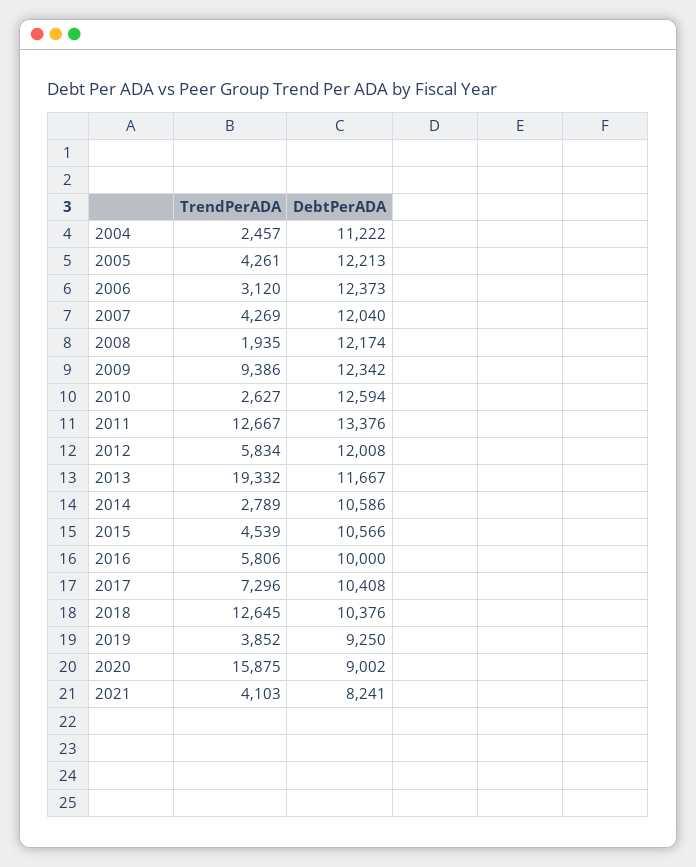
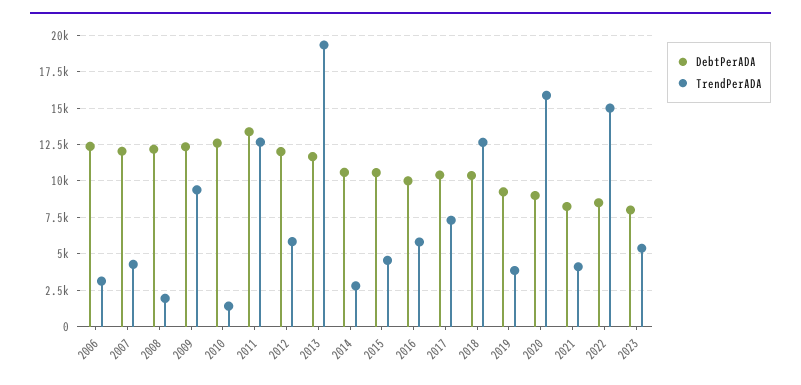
TrendPerADA, 2004: 2457 -> none
DebtPerADA, 2004: 11222 -> none
TrendPerADA, 2005: 4261 -> none
DebtPerADA, 2005: 12213 -> none
TrendPerADA, 2010: 2627 -> 1500
DebtPerADA, 2022: none -> 8500
TrendPerADA, 2022: none -> 15000
DebtPerADA, 2023: none -> 8000
TrendPerADA, 2023: none -> 5500

